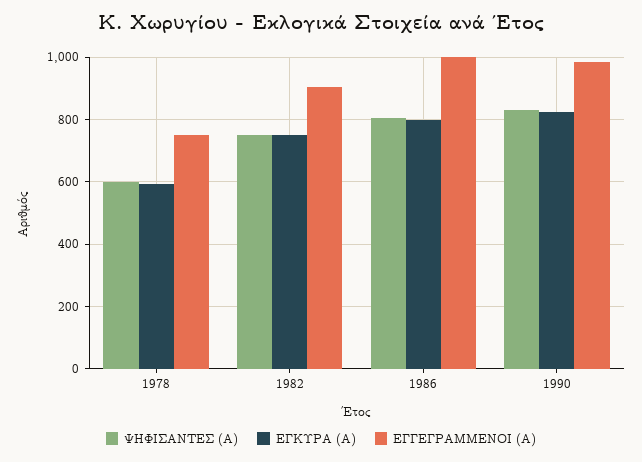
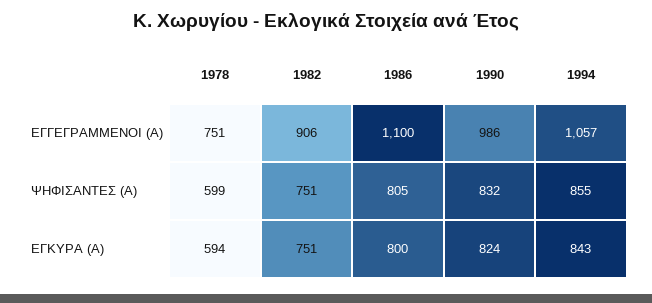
ΕΓΓΕΓΡΑΜΜΕΝΟΙ (Α), 1986: 1000 -> 1100
ΕΓΓΕΓΡΑΜΜΕΝΟΙ (Α), 1994: none -> 1057
ΨΗΦΙΣΑΝΤΕΣ (Α), 1994: none -> 855
ΕΓΚΥΡΑ (Α), 1994: none -> 843

